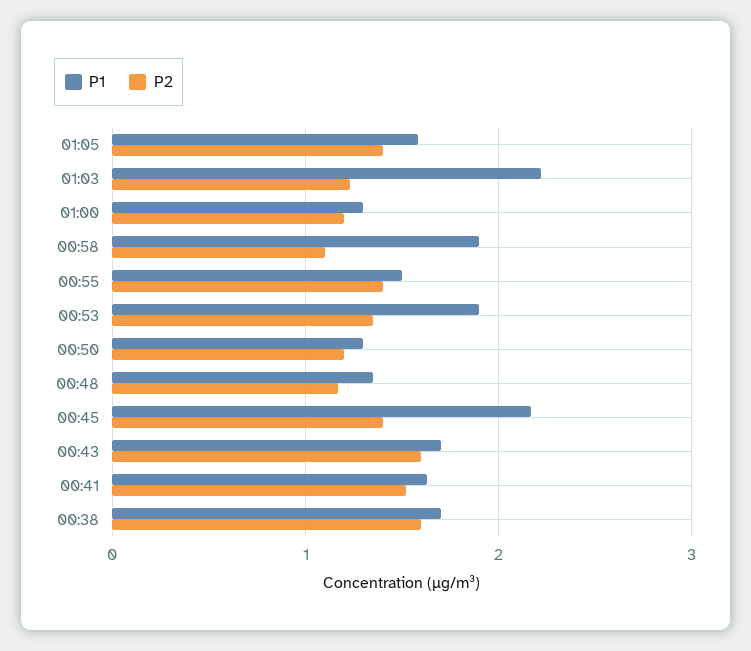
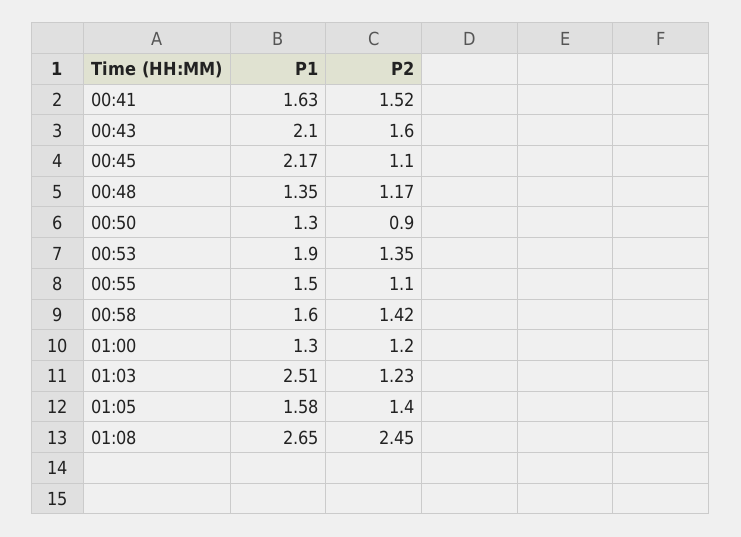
P1, 01:03: 2.2 -> 2.51
P1, 00:58: 1.9 -> 1.6
P2, 00:58: 1.1 -> 1.42
P2, 00:55: 1.4 -> 1.1
P2, 00:50: 1.2 -> 0.9
P2, 00:45: 1.4 -> 1.1
P1, 00:43: 1.7 -> 2.1
P1, 00:38: 1.7 -> none
P2, 00:38: 1.6 -> none
P1, 01:08: none -> 2.65
P2, 01:08: none -> 2.45

